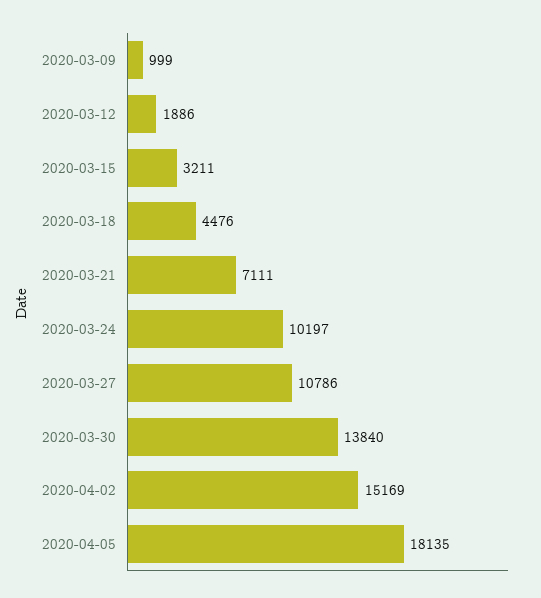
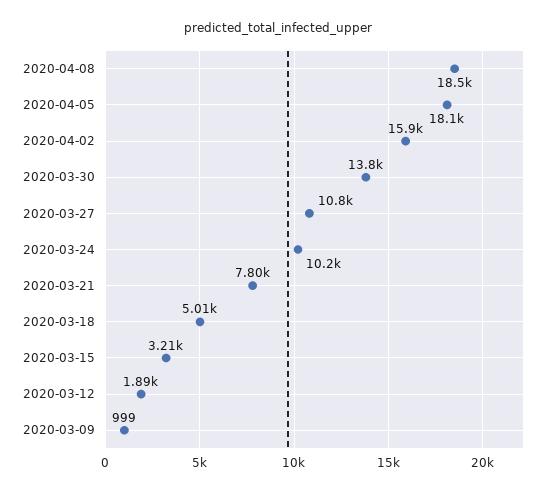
2020-03-18: 4476 -> 5010
2020-03-21: 7111 -> 7800
2020-04-02: 15169 -> 15900
2020-04-08: none -> 18500

